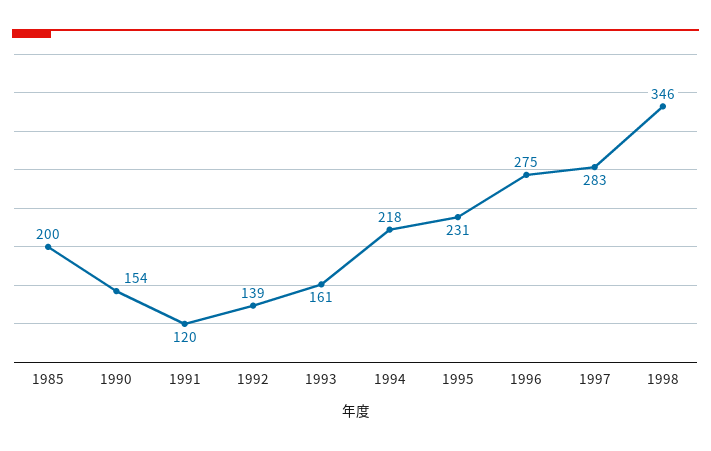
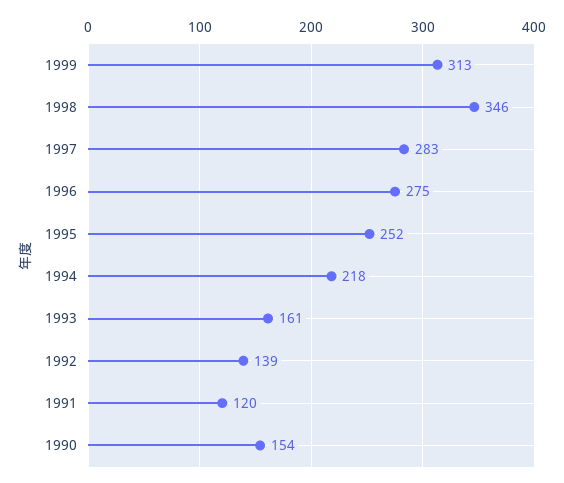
1985: 200 -> none
1995: 231 -> 252
1999: none -> 313

